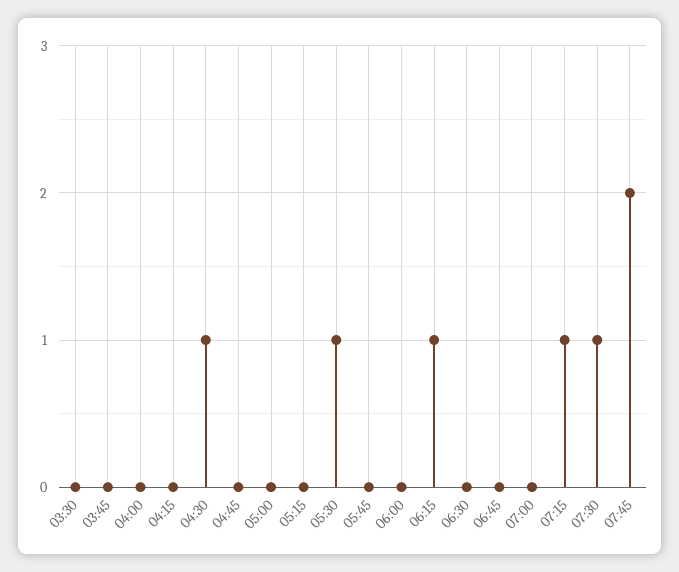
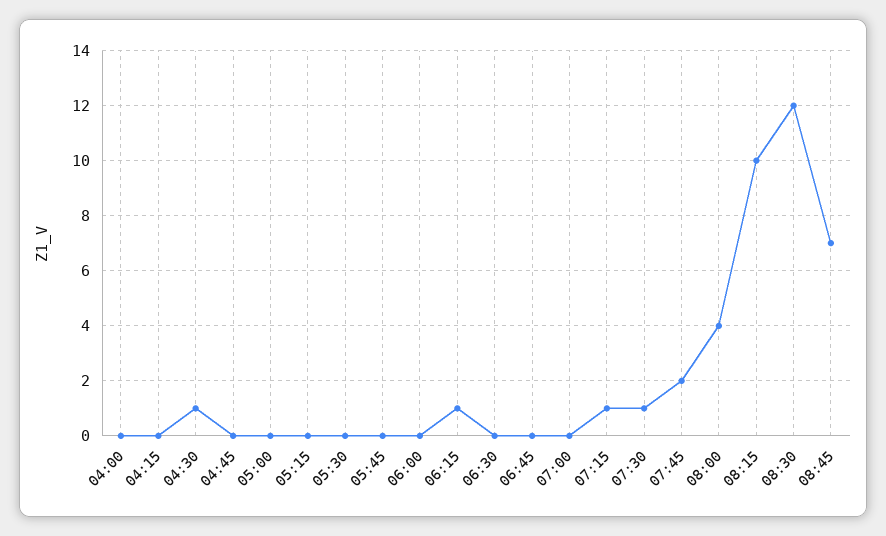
03:30: 0 -> none
03:45: 0 -> none
05:30: 1 -> 0
08:00: none -> 4
08:15: none -> 10
08:30: none -> 12
08:45: none -> 7

